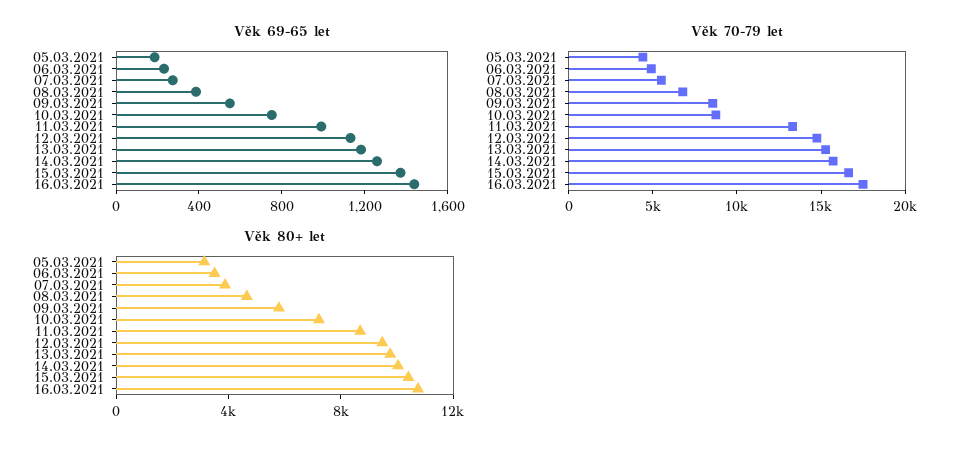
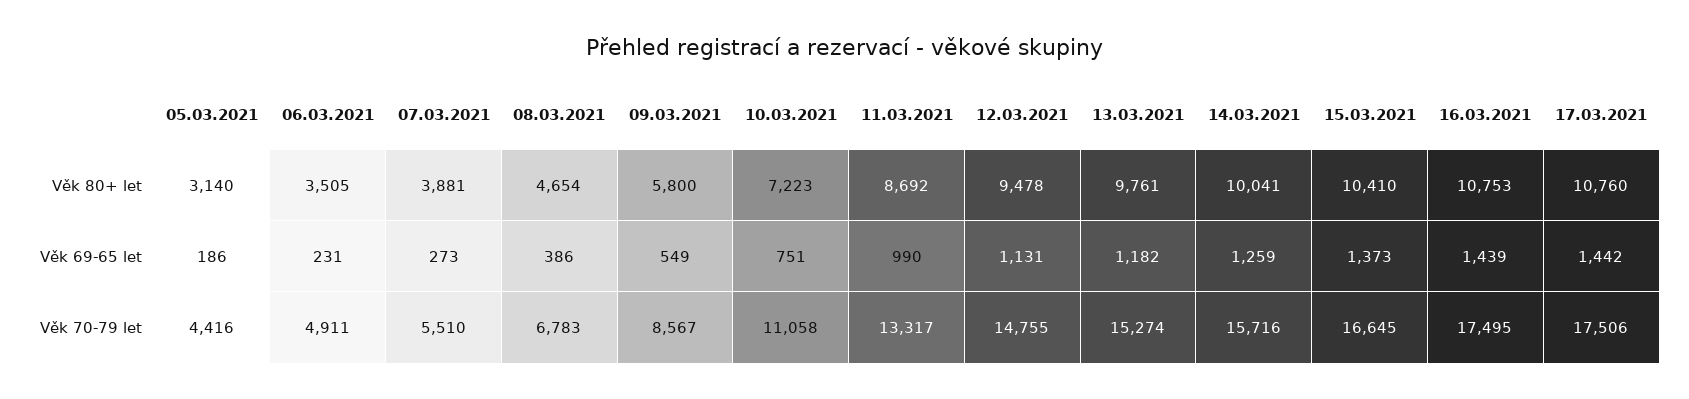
Věk 70-79 let, 10.03.2021: 9000 -> 11058
Věk 80+ let, 17.03.2021: none -> 10760
Věk 69-65 let, 17.03.2021: none -> 1442
Věk 70-79 let, 17.03.2021: none -> 17506

